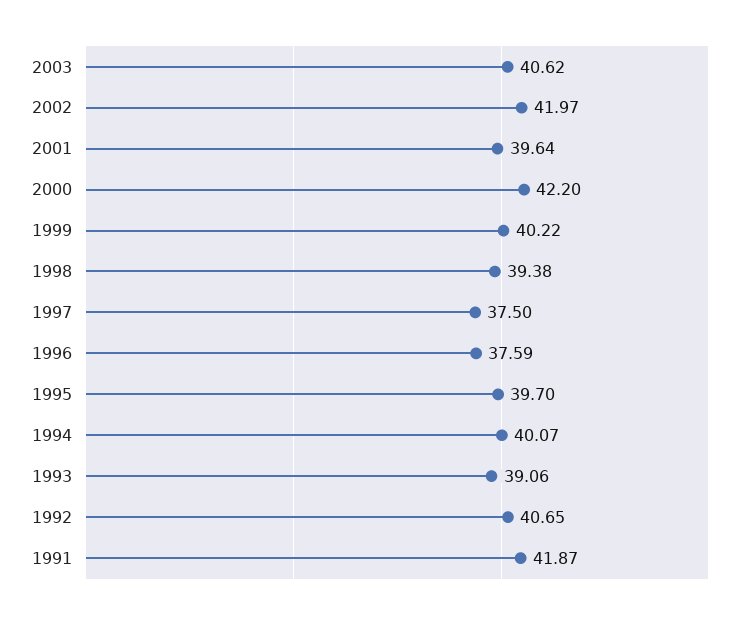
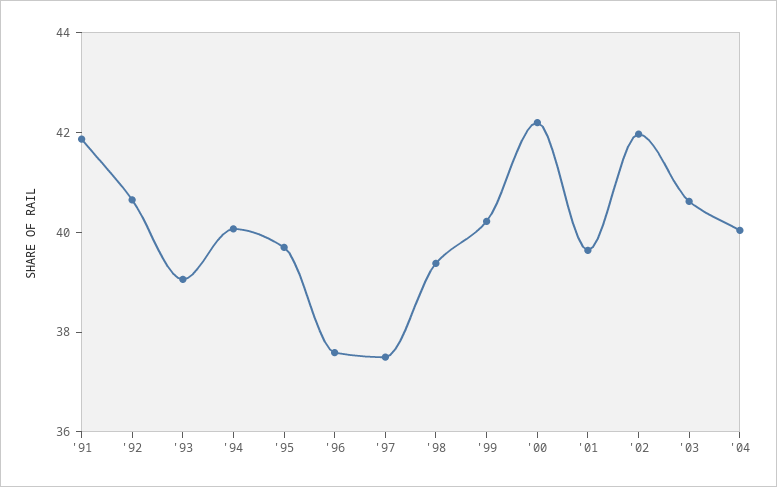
'04: none -> 40

